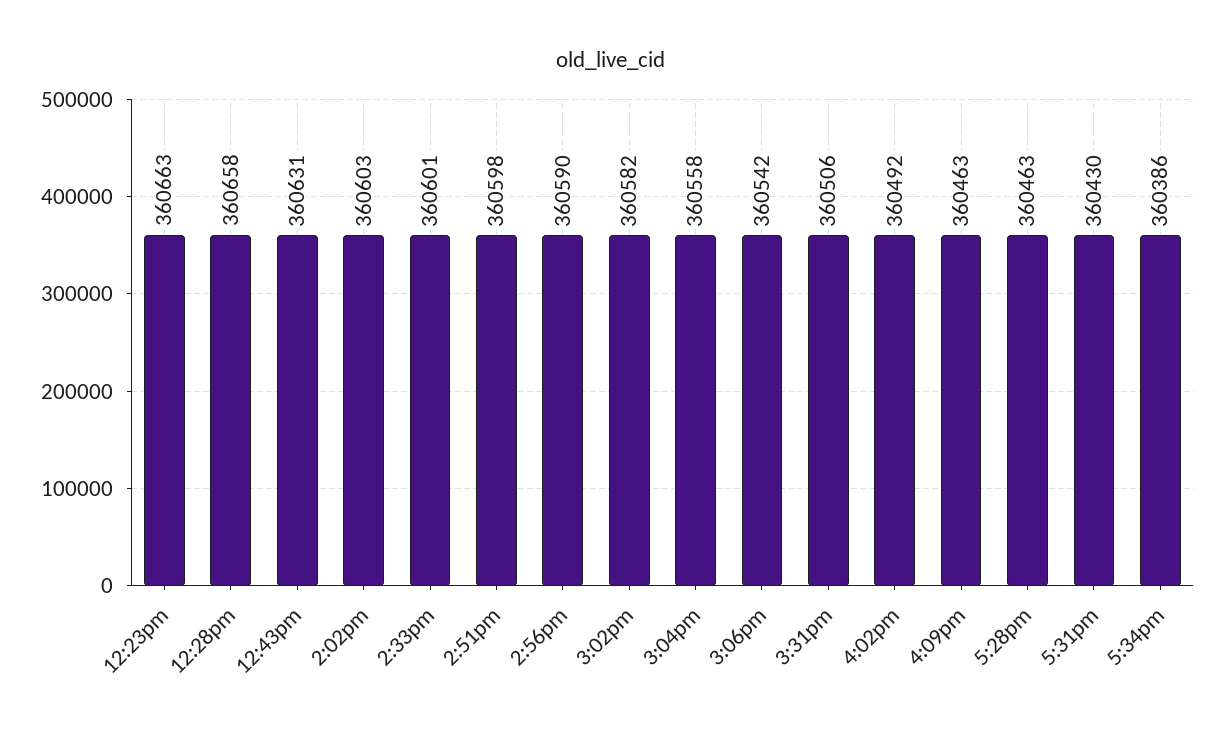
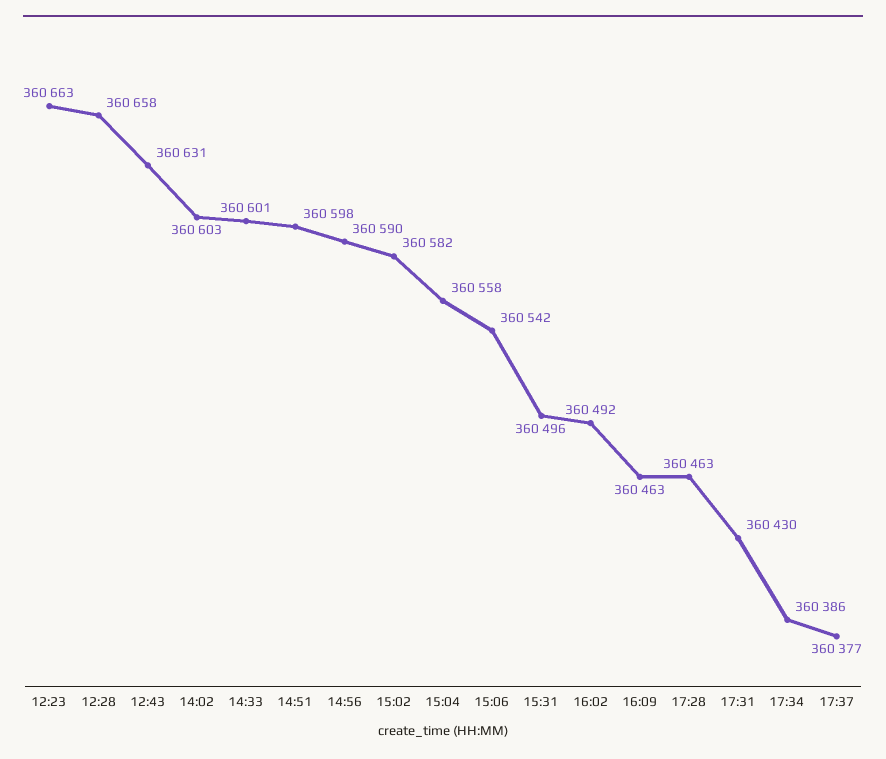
3:31pm: 360506 -> 360496
17:37: none -> 360377

